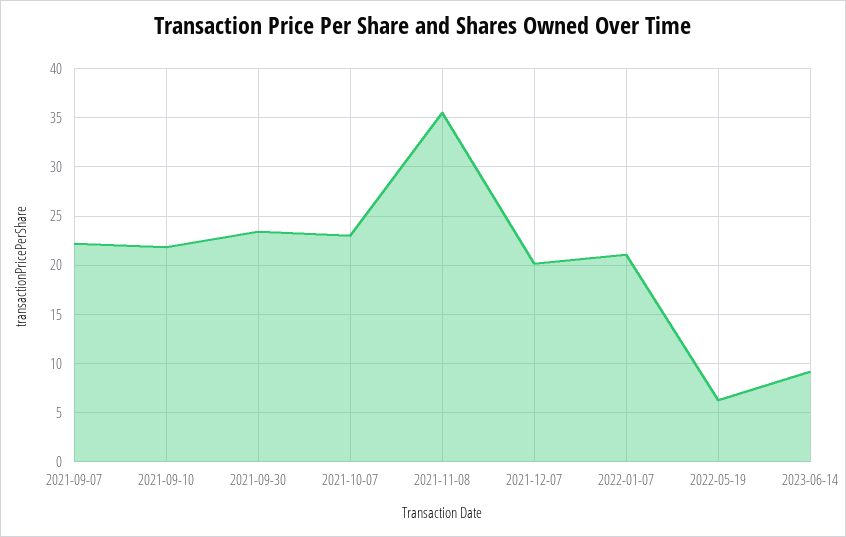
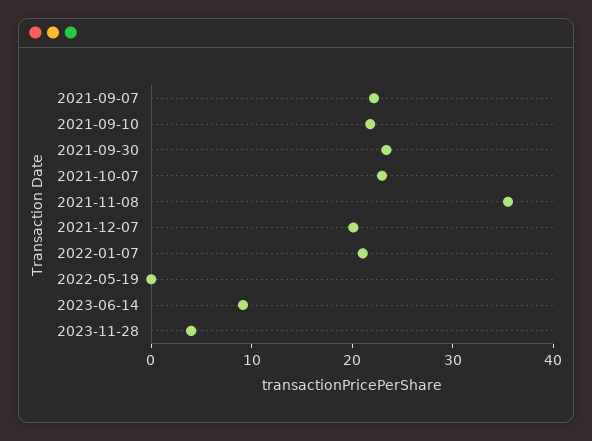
2022-05-19: 6 -> 0
2023-11-28: none -> 4

